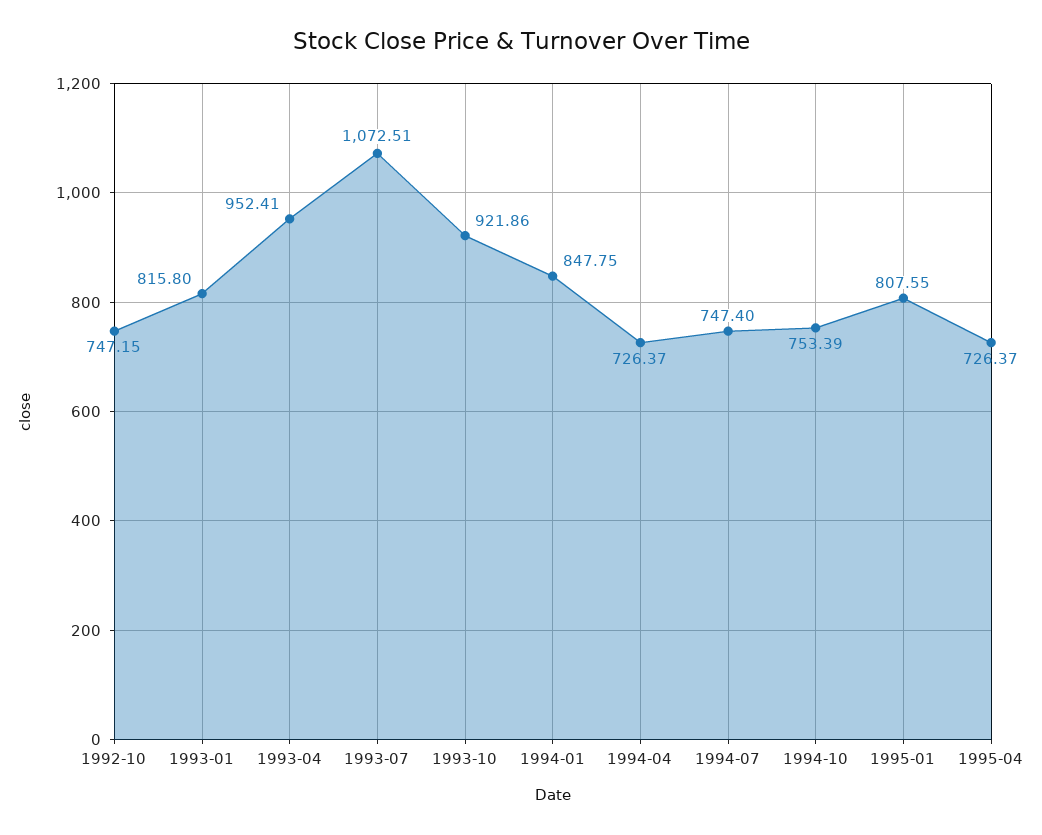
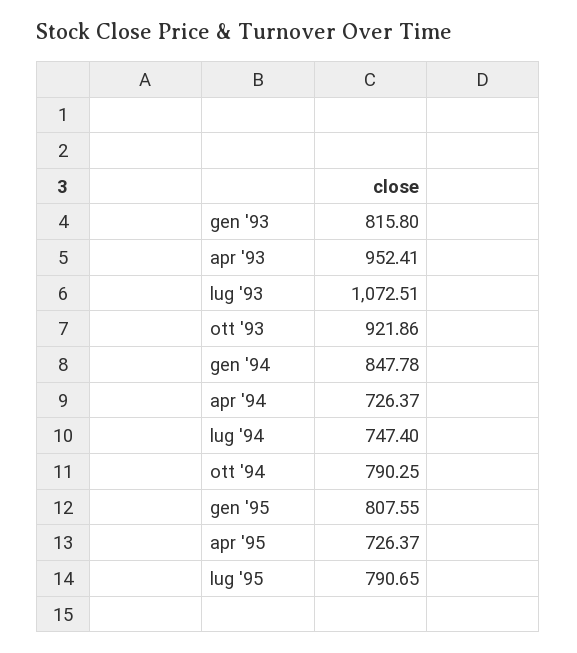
1992-10: 747.15 -> none
1994-01: 847.75 -> 847.78
1994-10: 753.39 -> 790.25
lug '95: none -> 790.65

